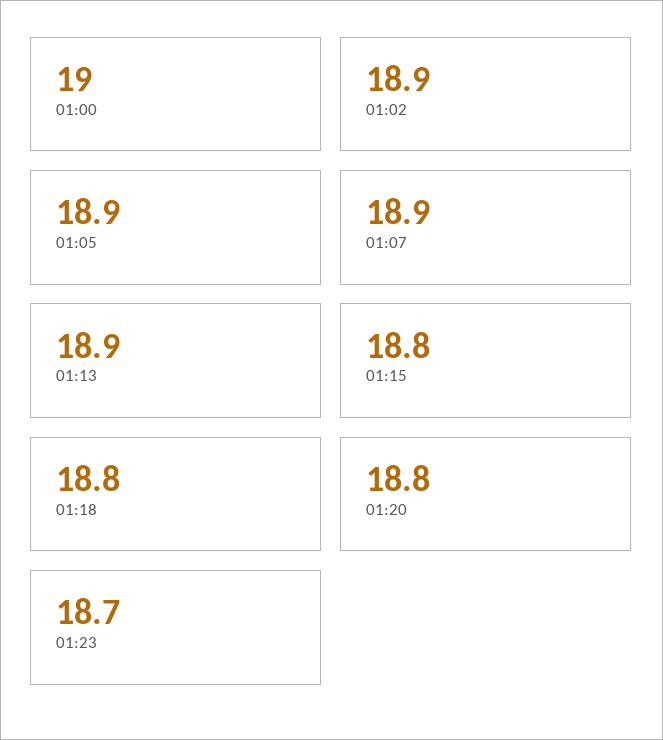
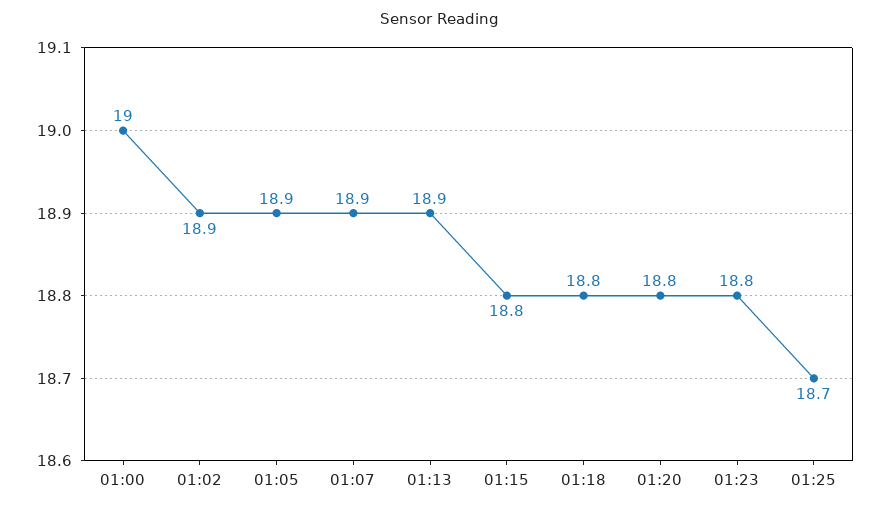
01:23: 18.7 -> 18.8
01:25: none -> 18.7

